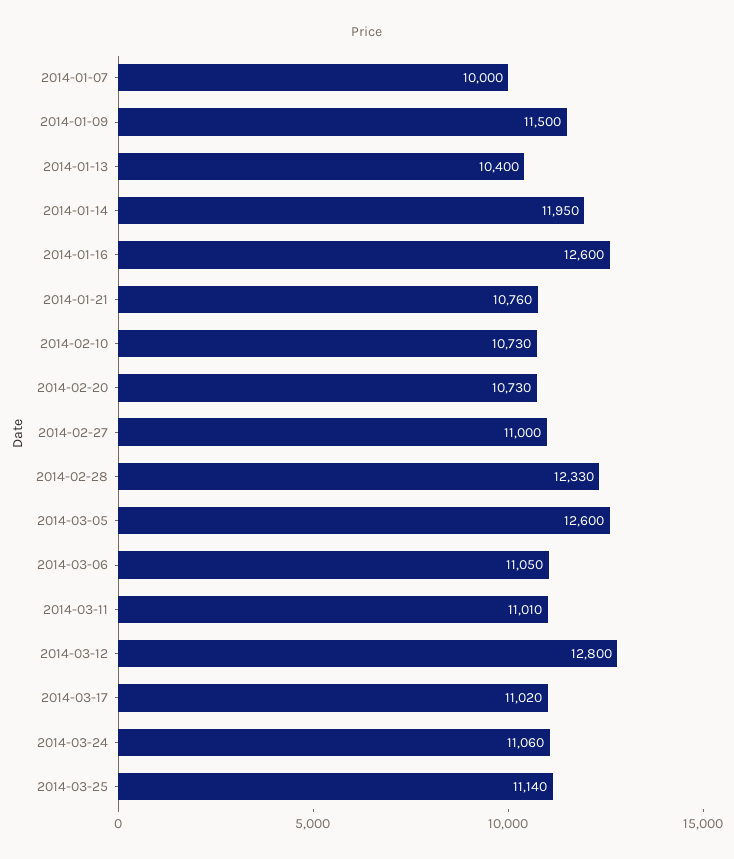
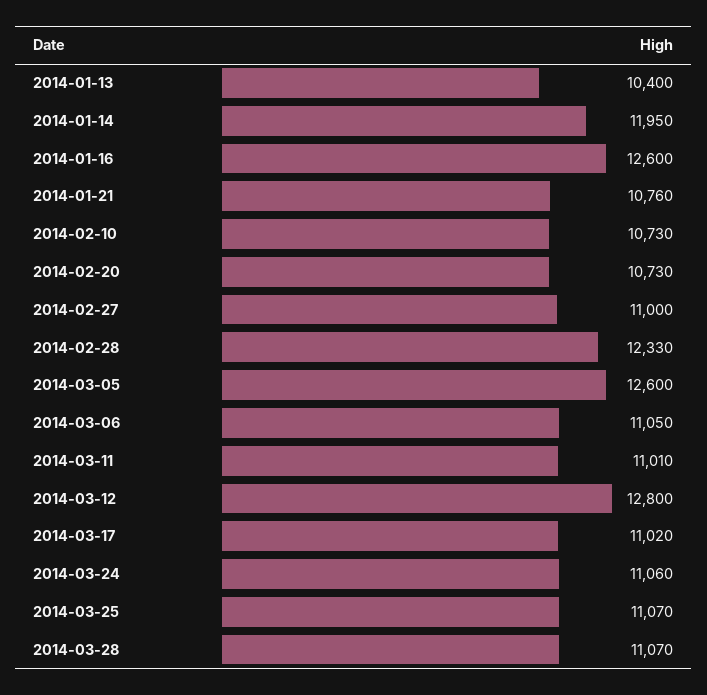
2014-01-07: 10000 -> none
2014-01-09: 11500 -> none
2014-03-25: 11140 -> 11070
2014-03-28: none -> 11070

